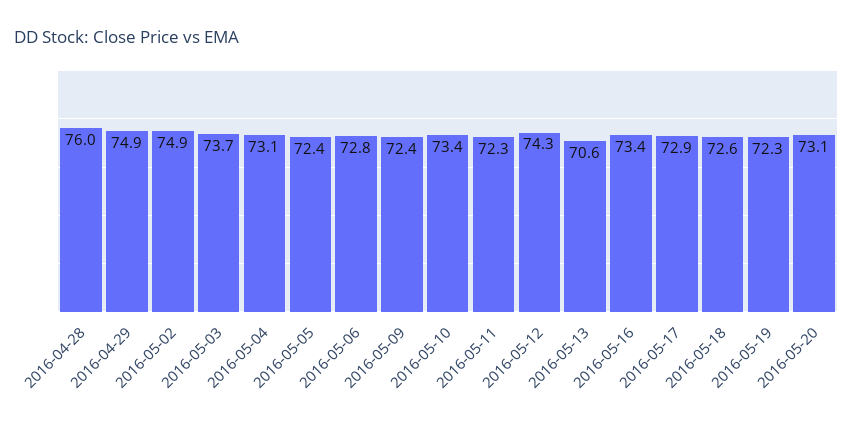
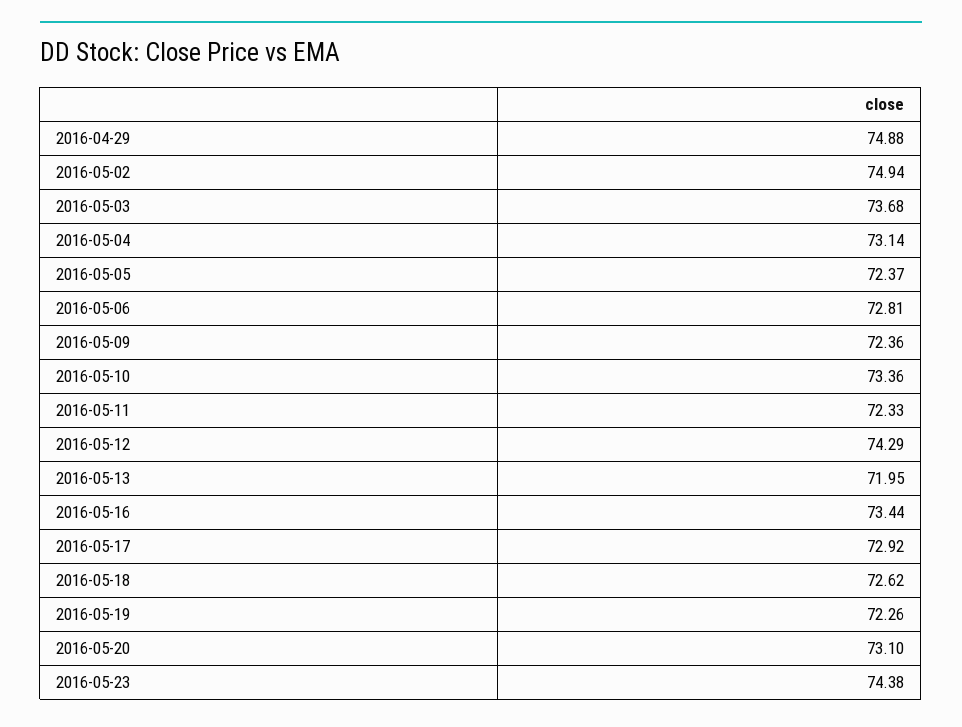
2016-04-28: 76 -> none
2016-05-13: 70.6 -> 71.95
2016-05-23: none -> 74.38

